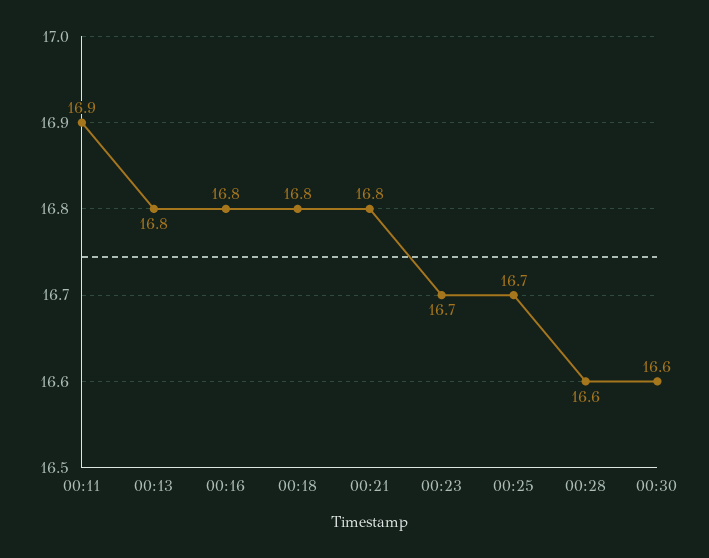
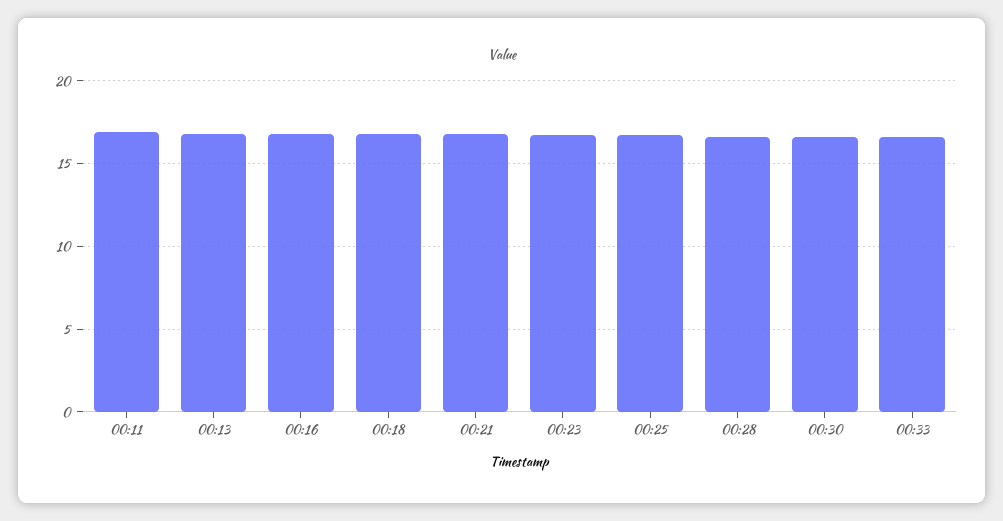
00:33: none -> 16.5

